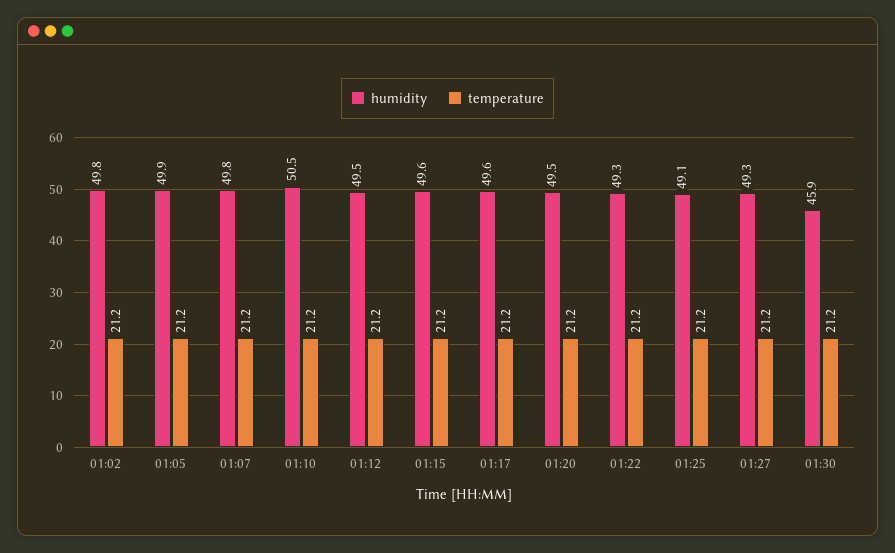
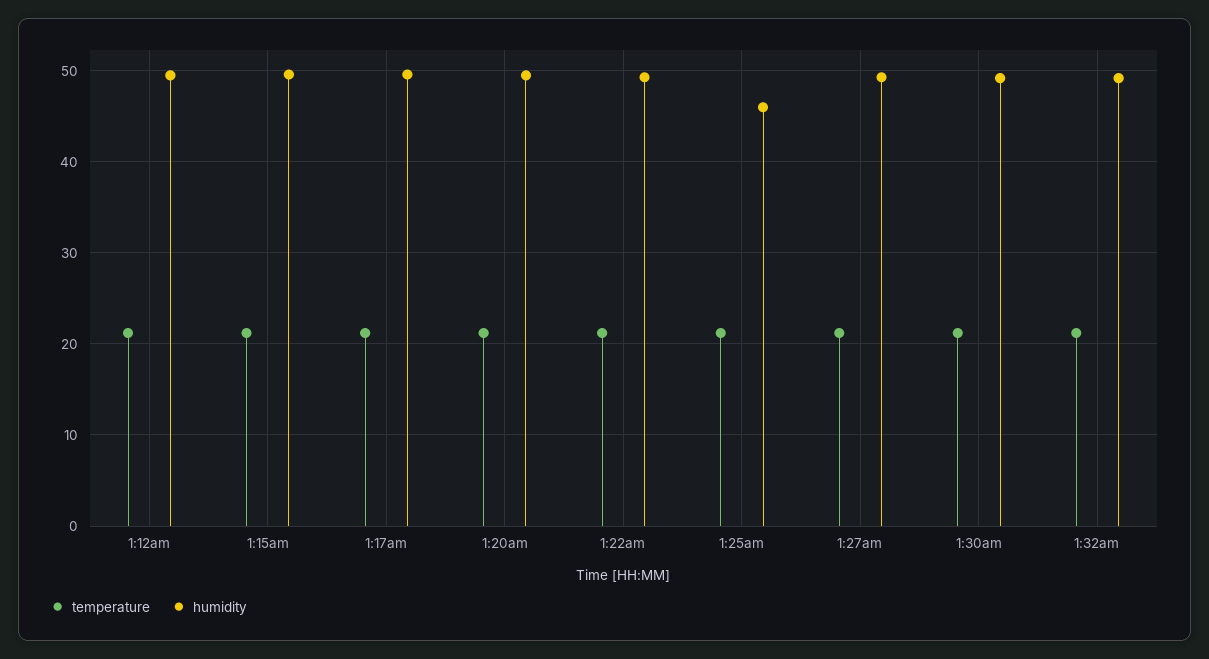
humidity, 01:02: 49.8 -> none
temperature, 01:02: 21.2 -> none
humidity, 01:05: 49.9 -> none
temperature, 01:05: 21.2 -> none
humidity, 01:07: 49.8 -> none
temperature, 01:07: 21.2 -> none
humidity, 01:10: 50.5 -> none
temperature, 01:10: 21.2 -> none
humidity, 01:25: 49.1 -> 46
humidity, 01:30: 45.9 -> 49
temperature, 1:32am: none -> 21
humidity, 1:32am: none -> 49

